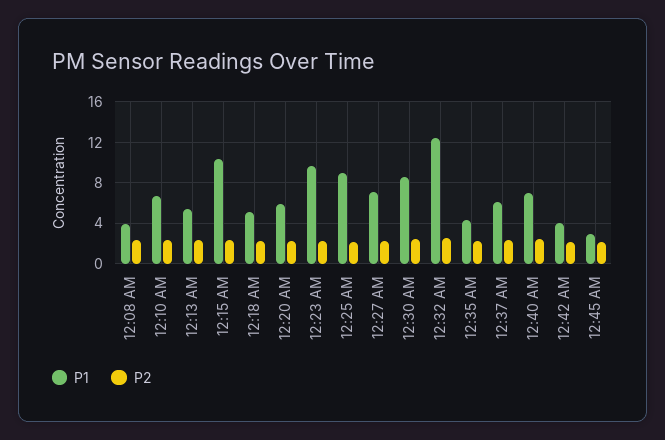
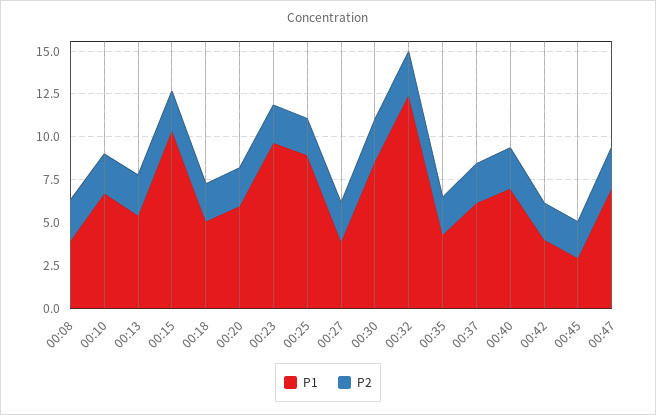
P1, 12:27 AM: 7 -> 4
P1, 00:47: none -> 7
P2, 00:47: none -> 2.5

